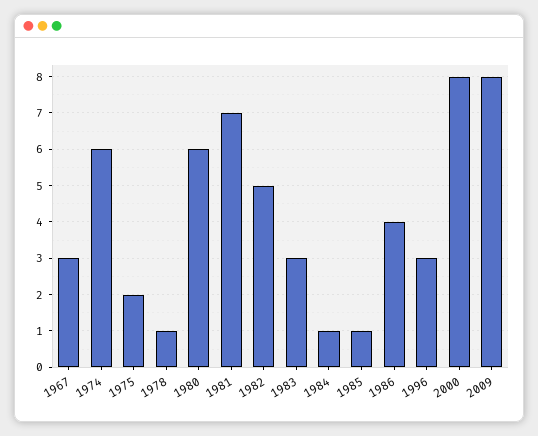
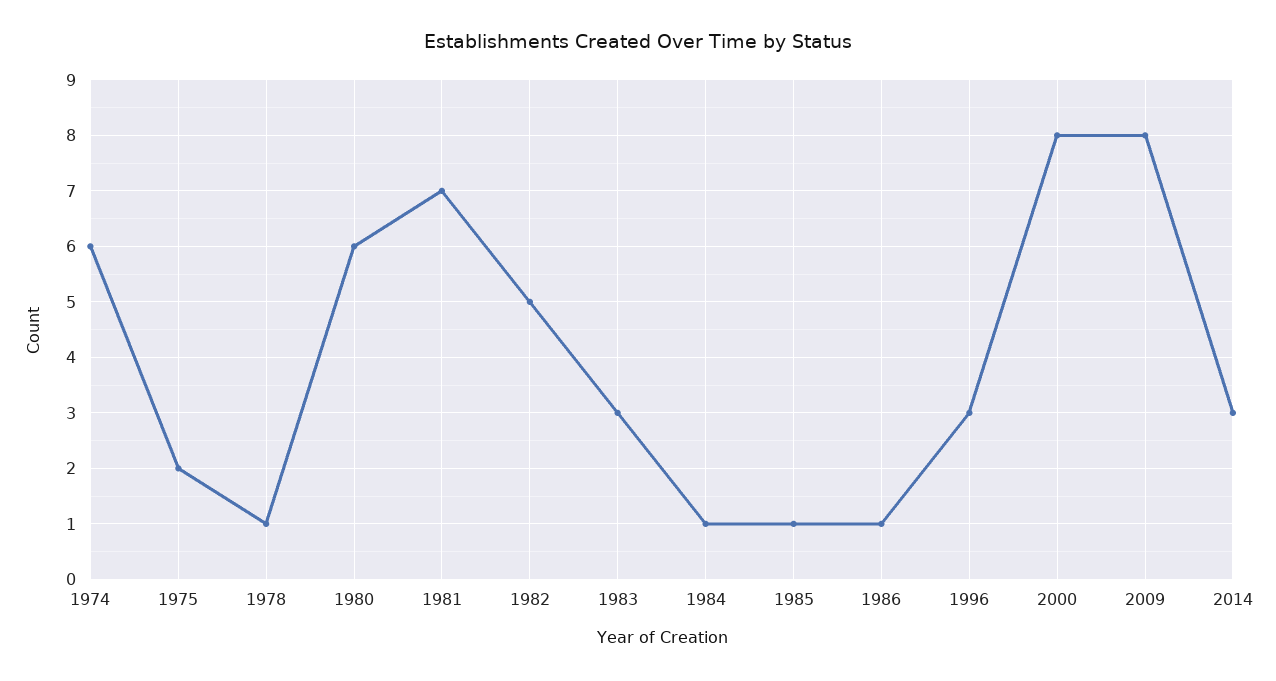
1967: 3 -> none
1986: 4 -> 1
2014: none -> 3

